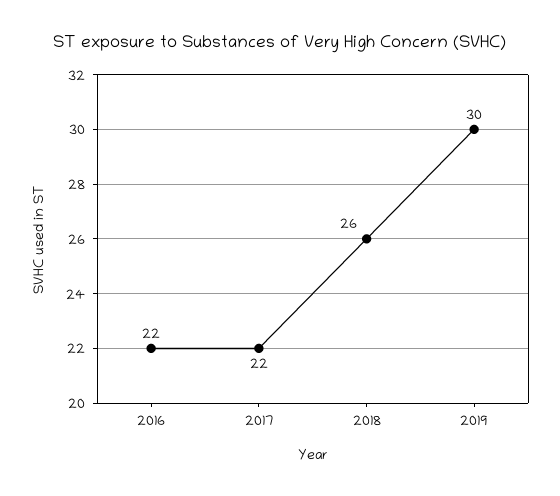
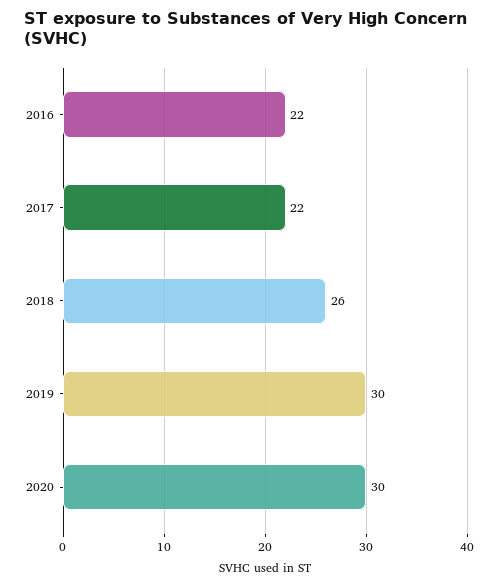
2020: none -> 30

